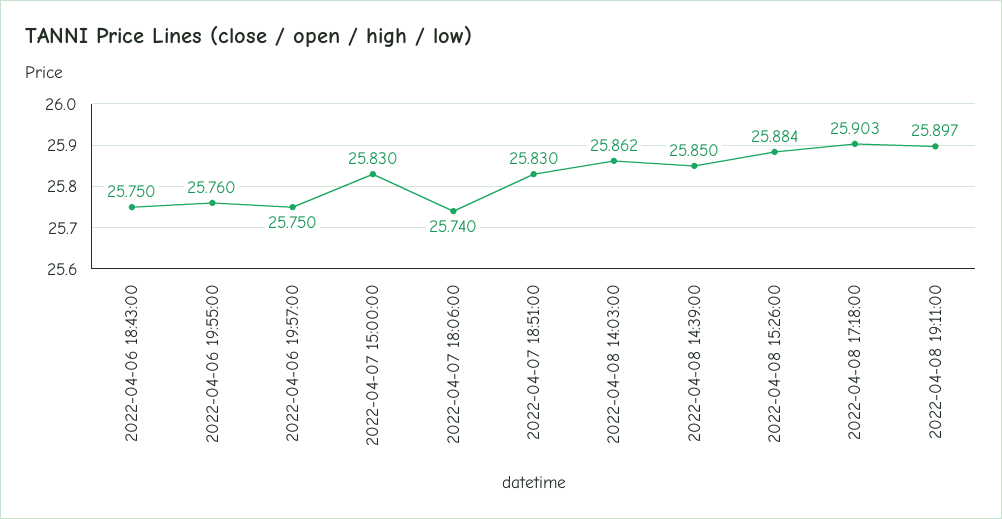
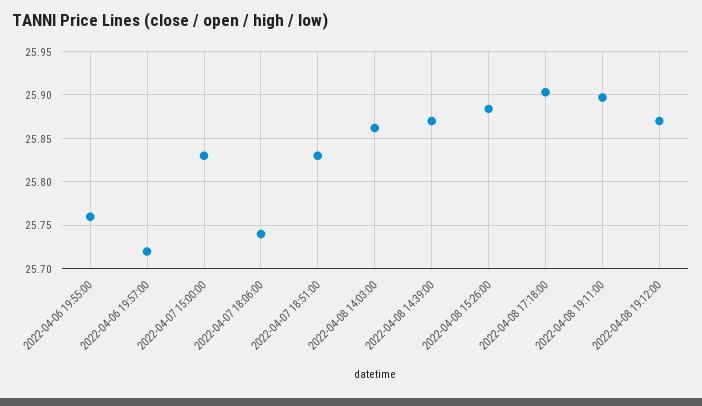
2022-04-06 18:43:00: 25.75 -> none
2022-04-06 19:57:00: 25.75 -> 25.72
2022-04-08 14:39:00: 25.85 -> 25.87
2022-04-08 19:12:00: none -> 25.87

